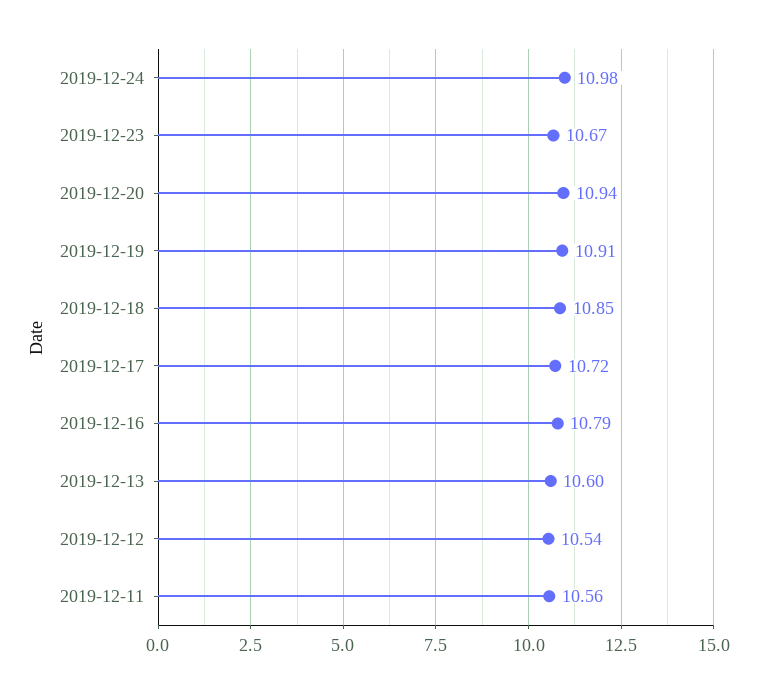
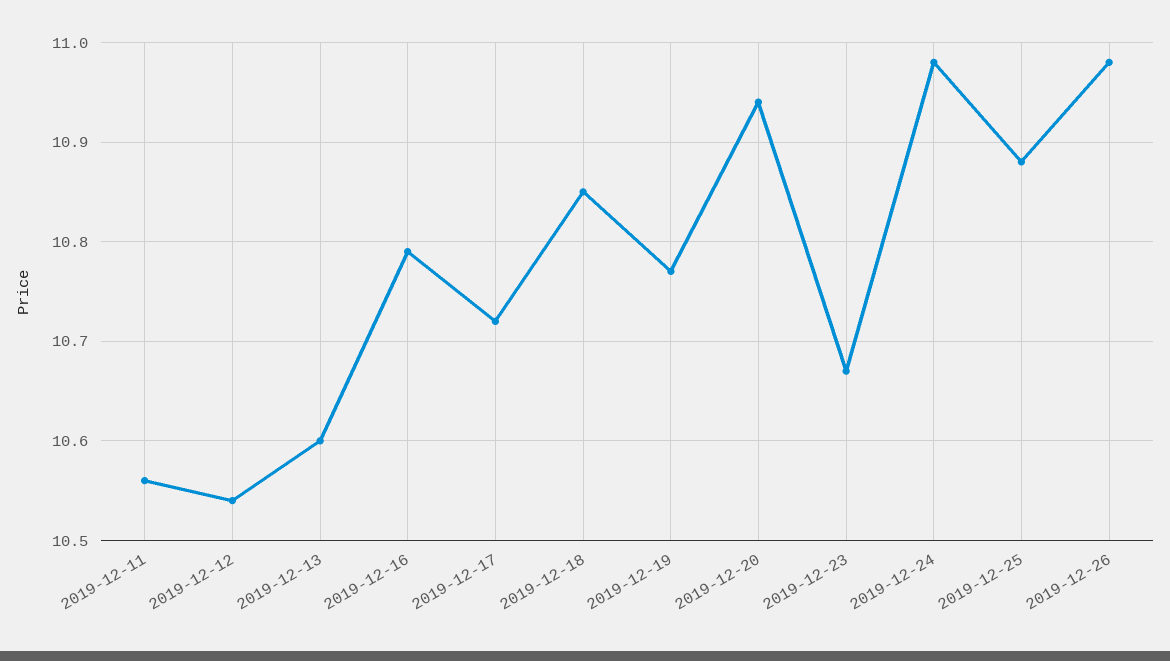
2019-12-19: 10.91 -> 10.77
2019-12-25: none -> 10.88
2019-12-26: none -> 10.98

